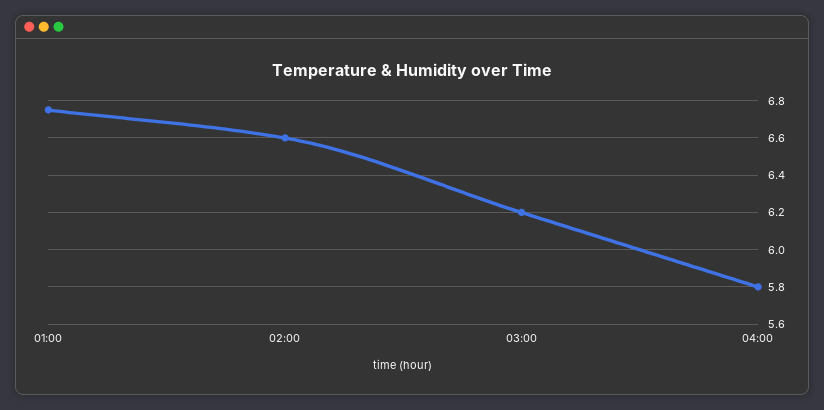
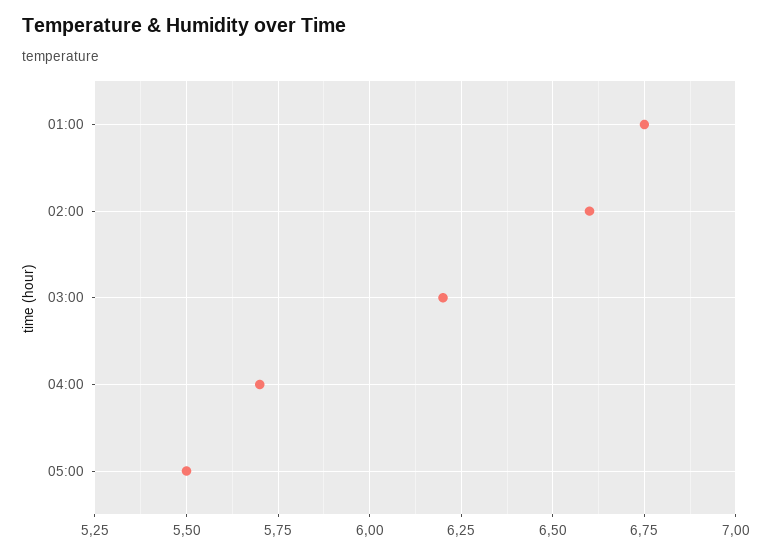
04:00: 5.8 -> 5.7
05:00: none -> 5.5

